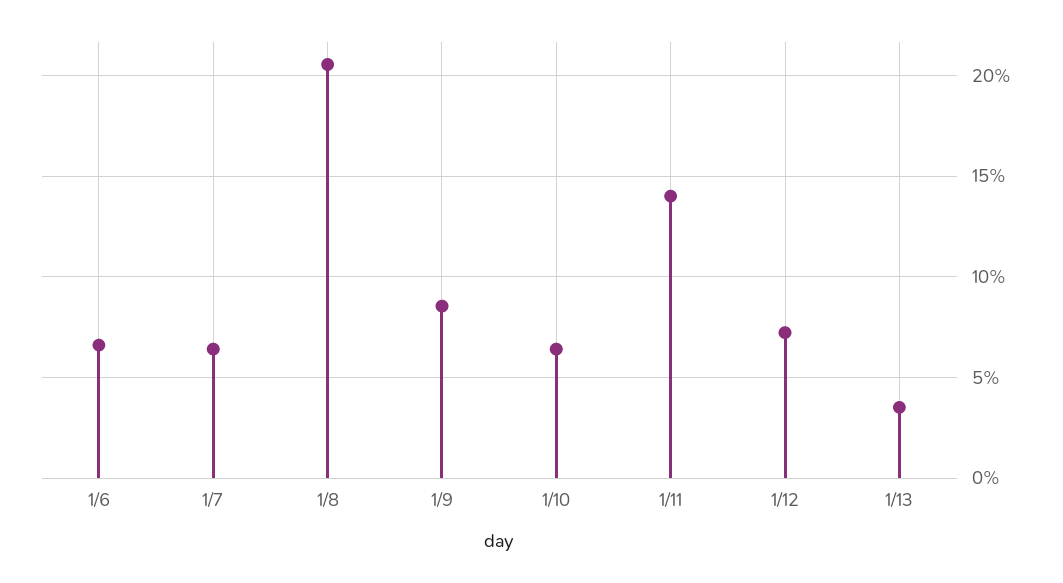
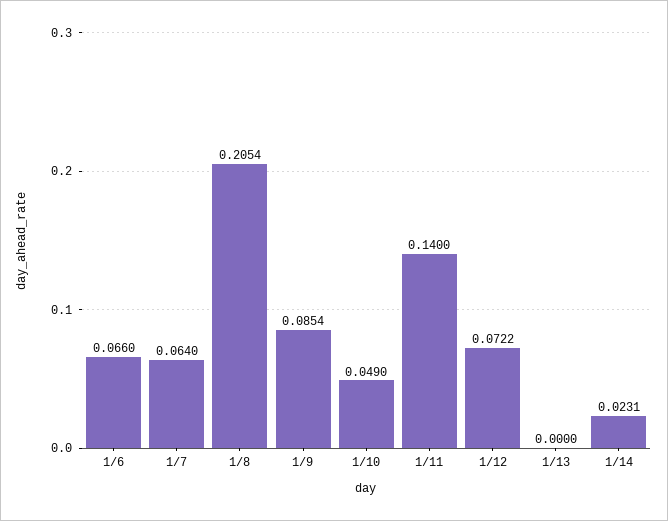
1/10: 0.065 -> 0.049
1/13: 0.035 -> 0
1/14: none -> 0.0231

